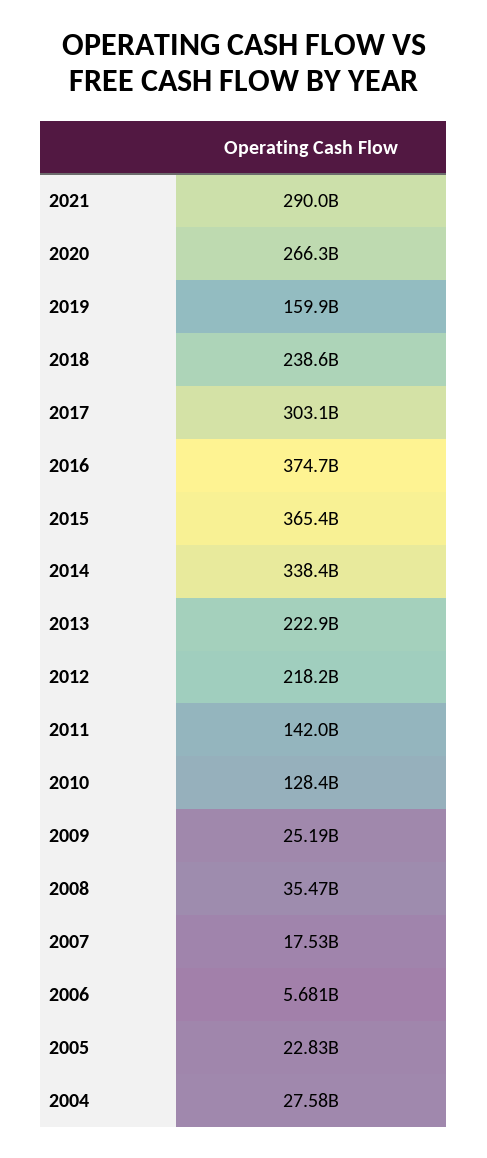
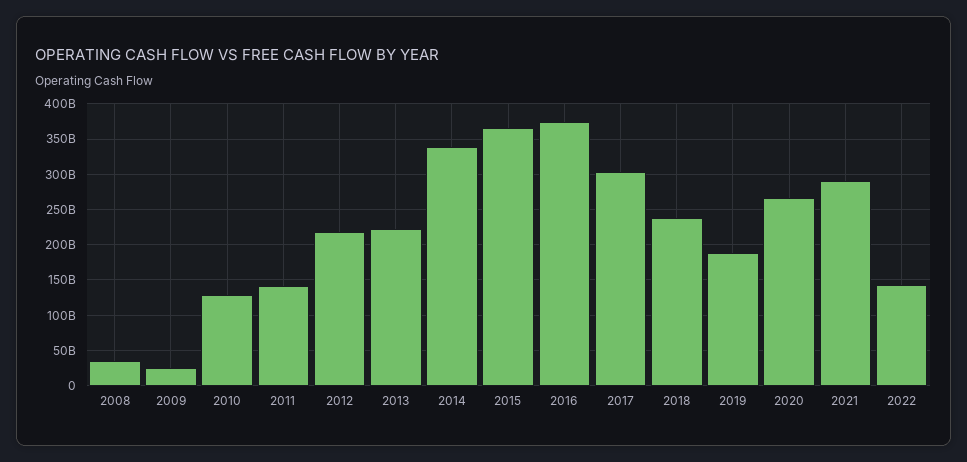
2019: 159900000000 -> 190000000000
2007: 17530000000 -> none
2006: 5681000000 -> none
2005: 22830000000 -> none
2004: 27580000000 -> none
2022: none -> 140000000000

